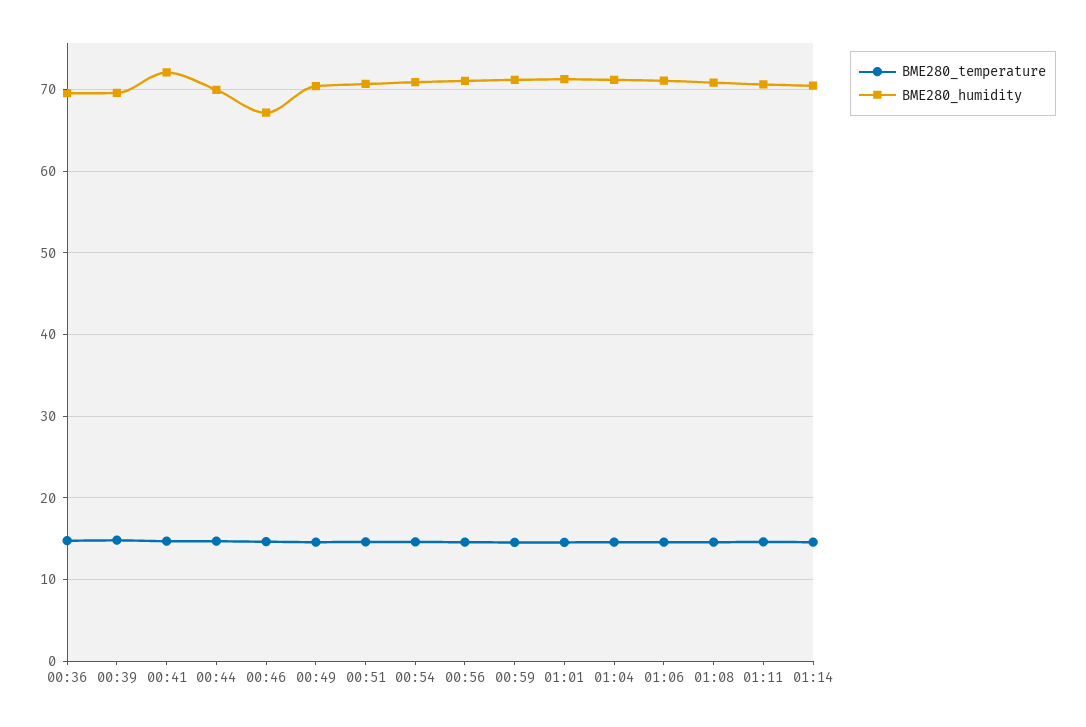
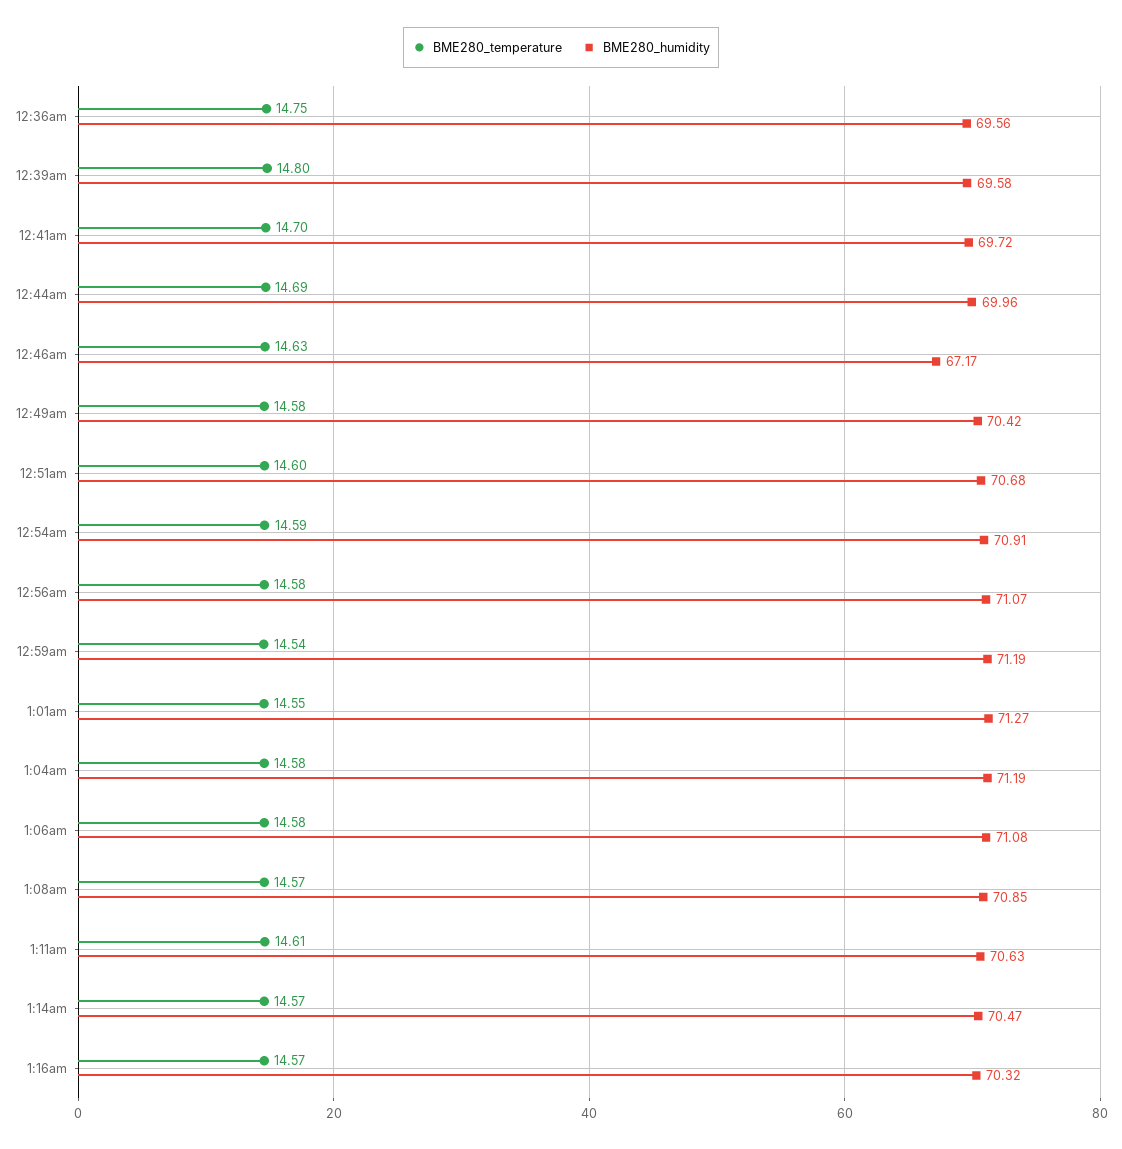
BME280_humidity, 00:41: 72 -> 69.72
BME280_temperature, 1:16am: none -> 14.57
BME280_humidity, 1:16am: none -> 70.32

